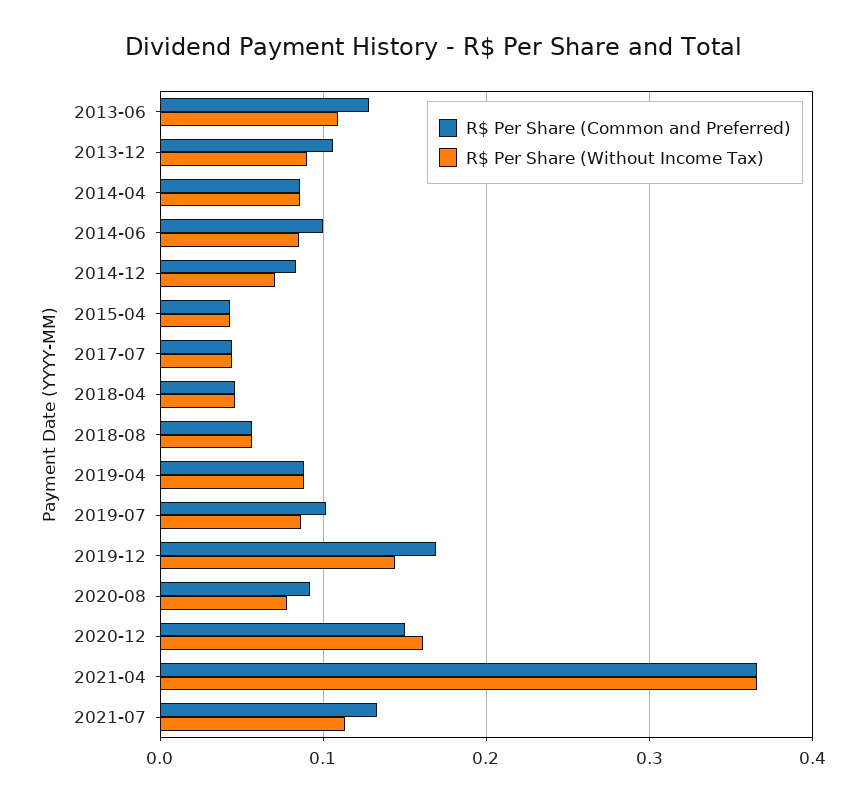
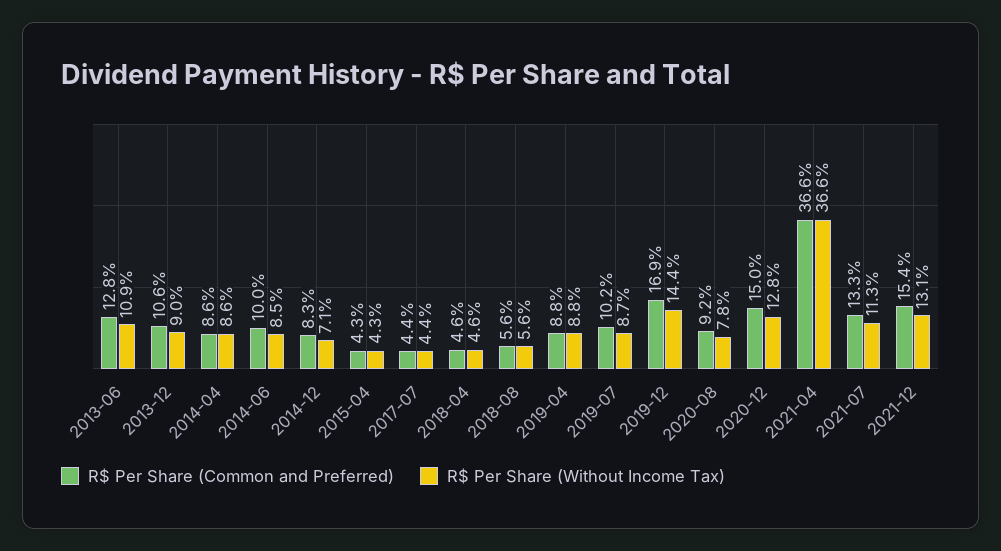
R$ Per Share (Without Income Tax), 2020-12: 0.16 -> 0.128
R$ Per Share (Common and Preferred), 2021-12: none -> 0.154
R$ Per Share (Without Income Tax), 2021-12: none -> 0.131

